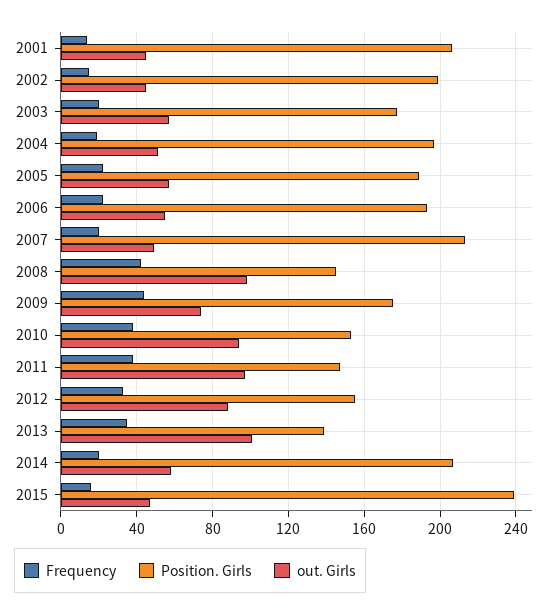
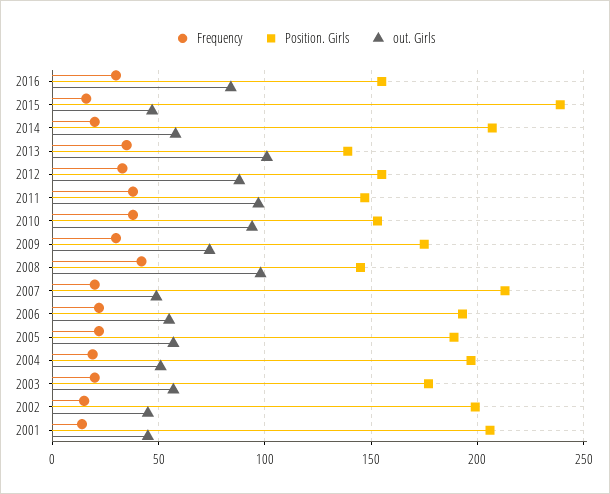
Frequency, 2009: 45 -> 30
Frequency, 2016: none -> 30
Position. Girls, 2016: none -> 155
out. Girls, 2016: none -> 85

